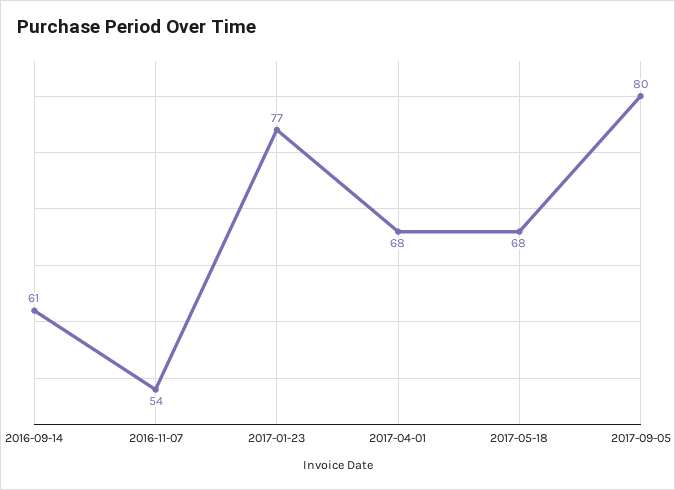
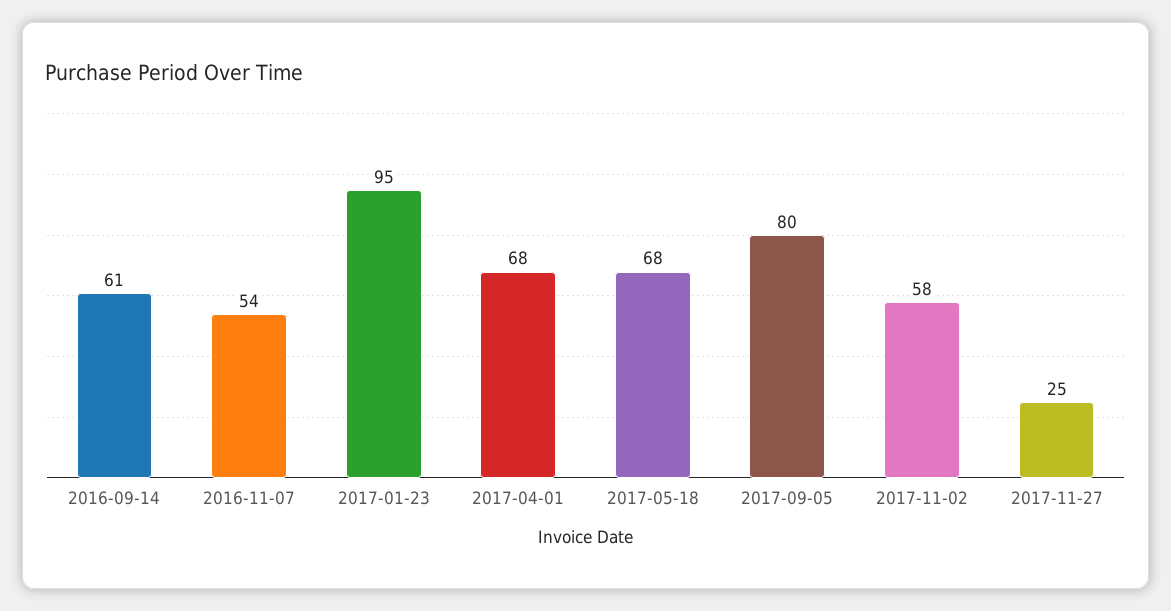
2017-01-23: 77 -> 95
2017-11-02: none -> 58
2017-11-27: none -> 25

